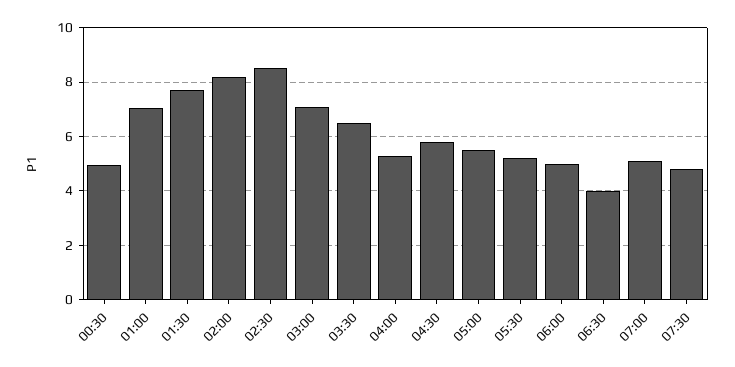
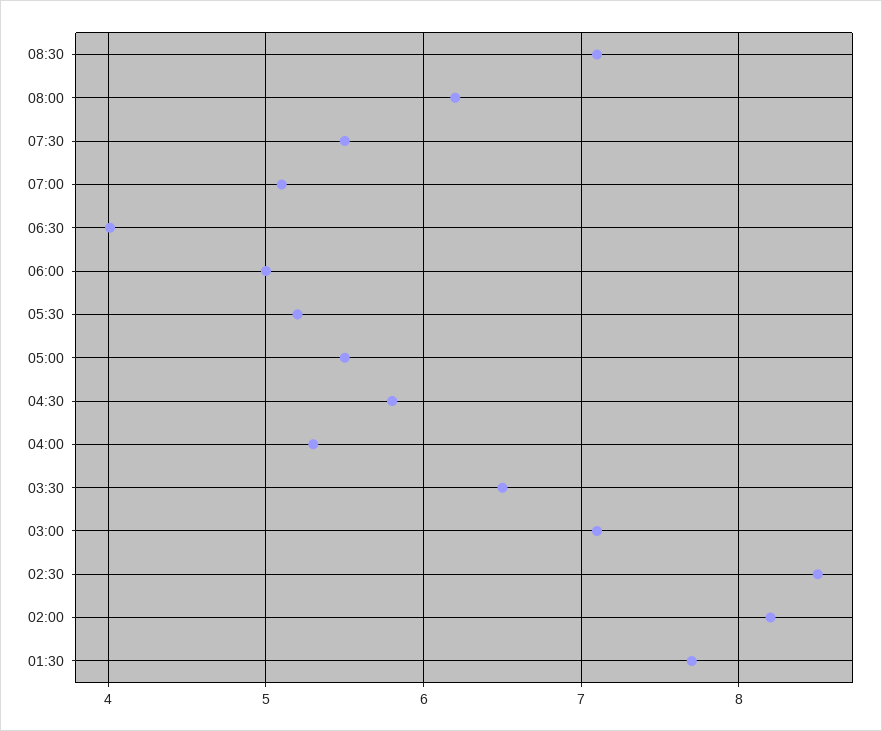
00:30: 5 -> none
01:00: 7 -> none
07:30: 4.75 -> 5.5
08:30: none -> 7.1
08:00: none -> 6.2

